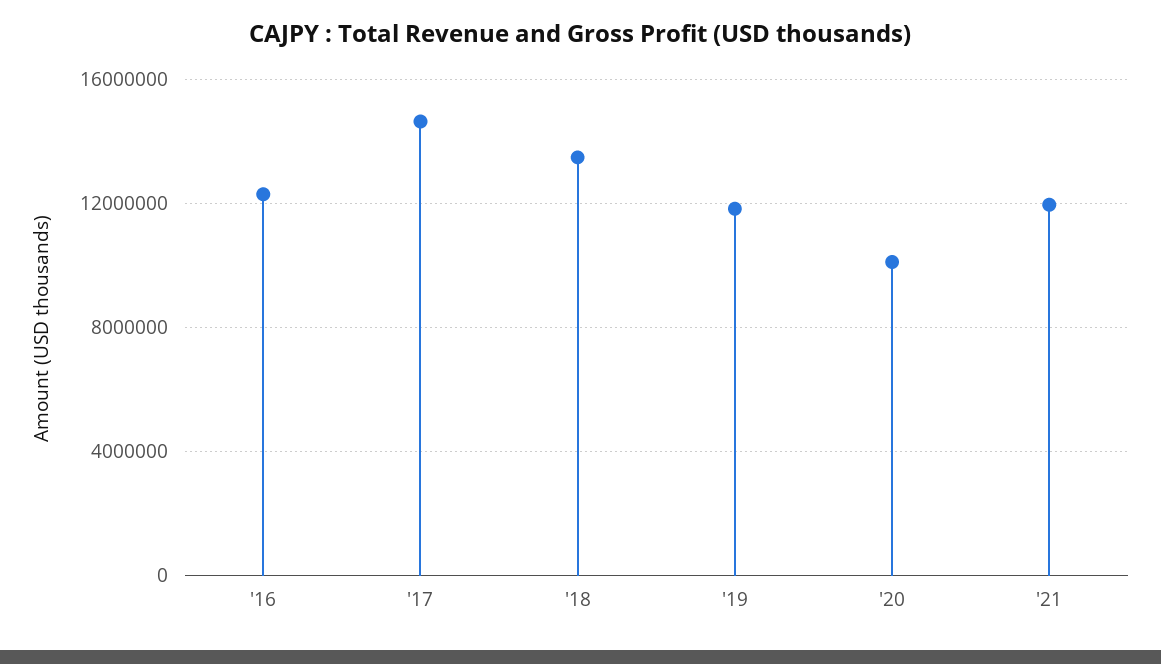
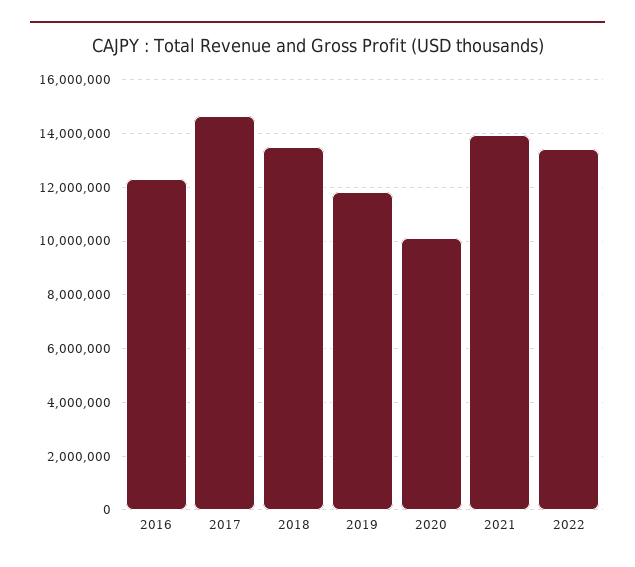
'21: 12000000 -> 14000000
2022: none -> 13500000

